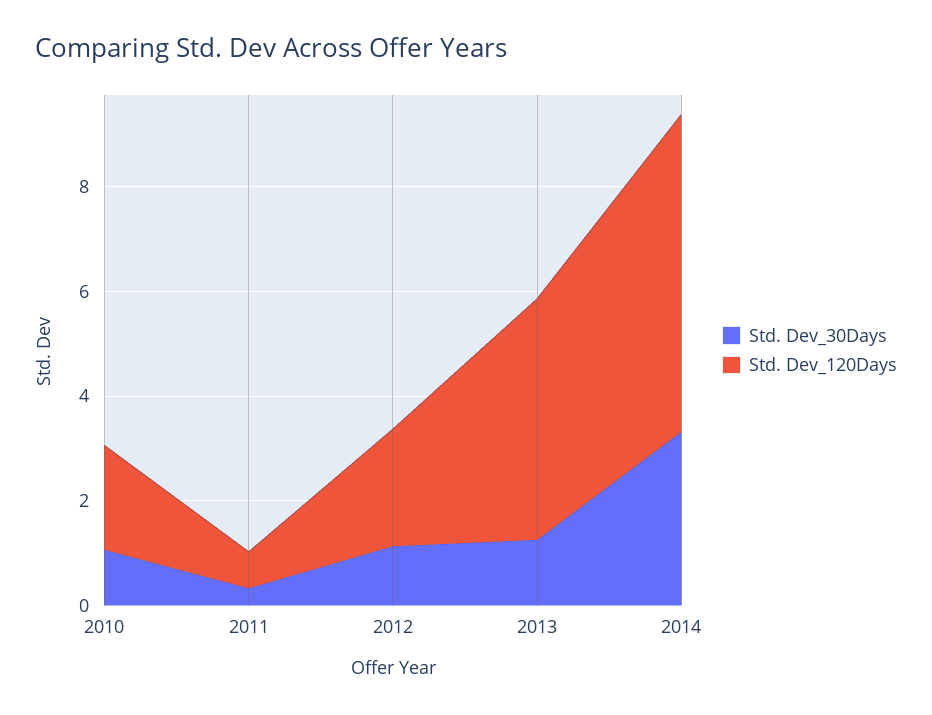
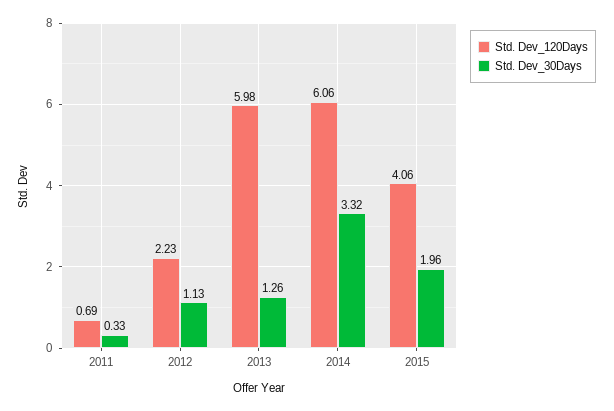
Std. Dev_30Days, 2010: 1 -> none
Std. Dev_120Days, 2010: 2 -> none
Std. Dev_120Days, 2013: 4.5 -> 5.98
Std. Dev_120Days, 2015: none -> 4.06
Std. Dev_30Days, 2015: none -> 1.96

